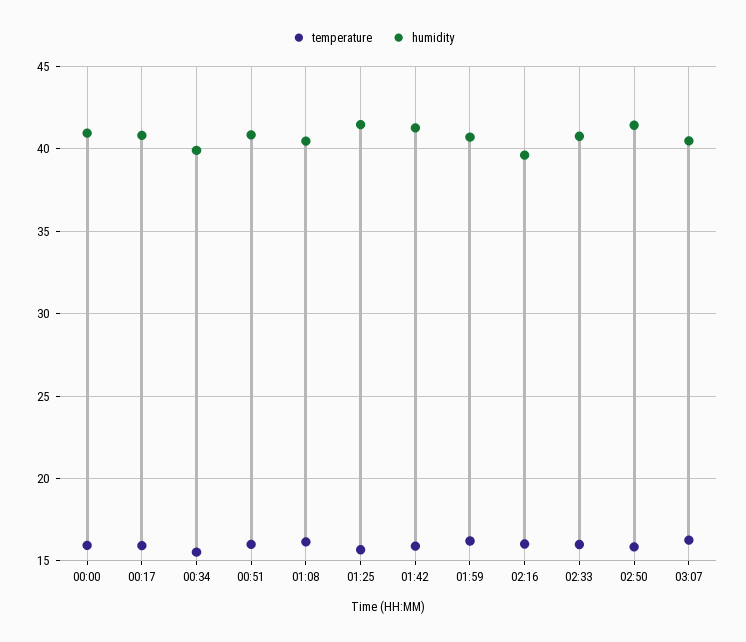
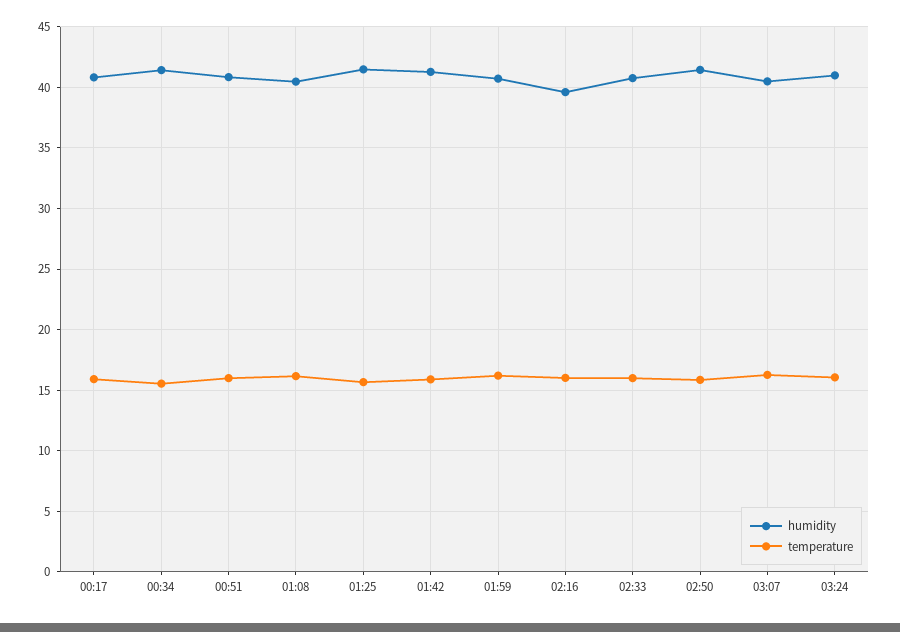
temperature, 00:00: 16 -> none
humidity, 00:00: 41 -> none
humidity, 00:34: 40 -> 41.5
humidity, 03:24: none -> 41
temperature, 03:24: none -> 16

